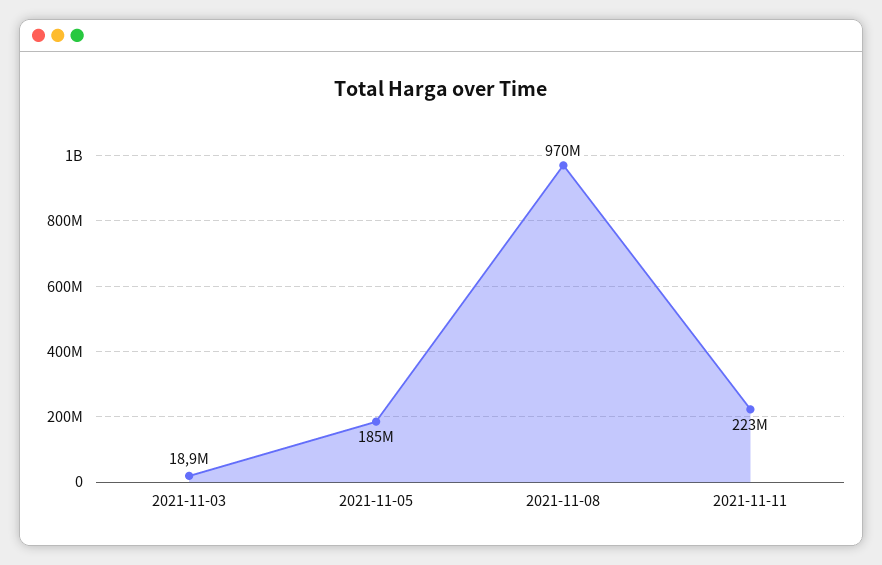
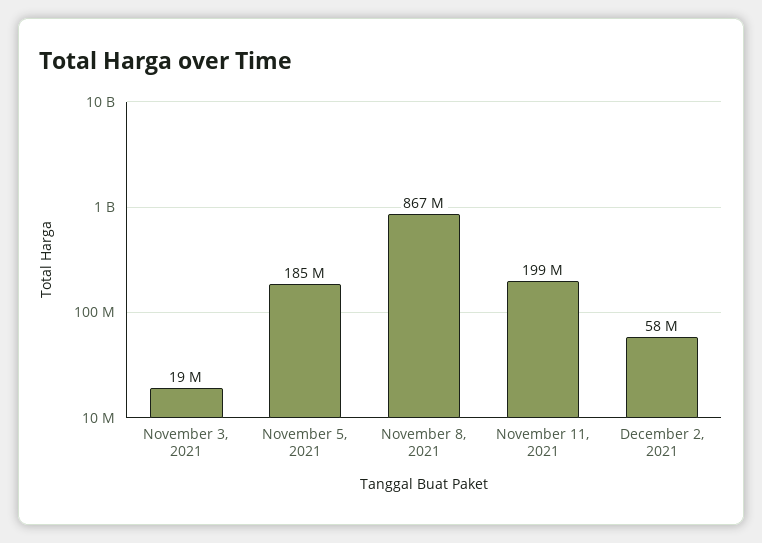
2021-11-08: 970000000 -> 867000000
2021-11-11: 223000000 -> 199000000
December 2, 2021: none -> 58000000

